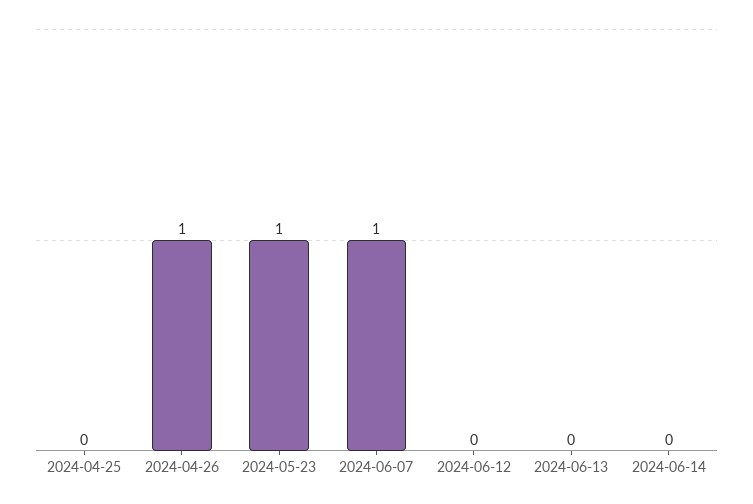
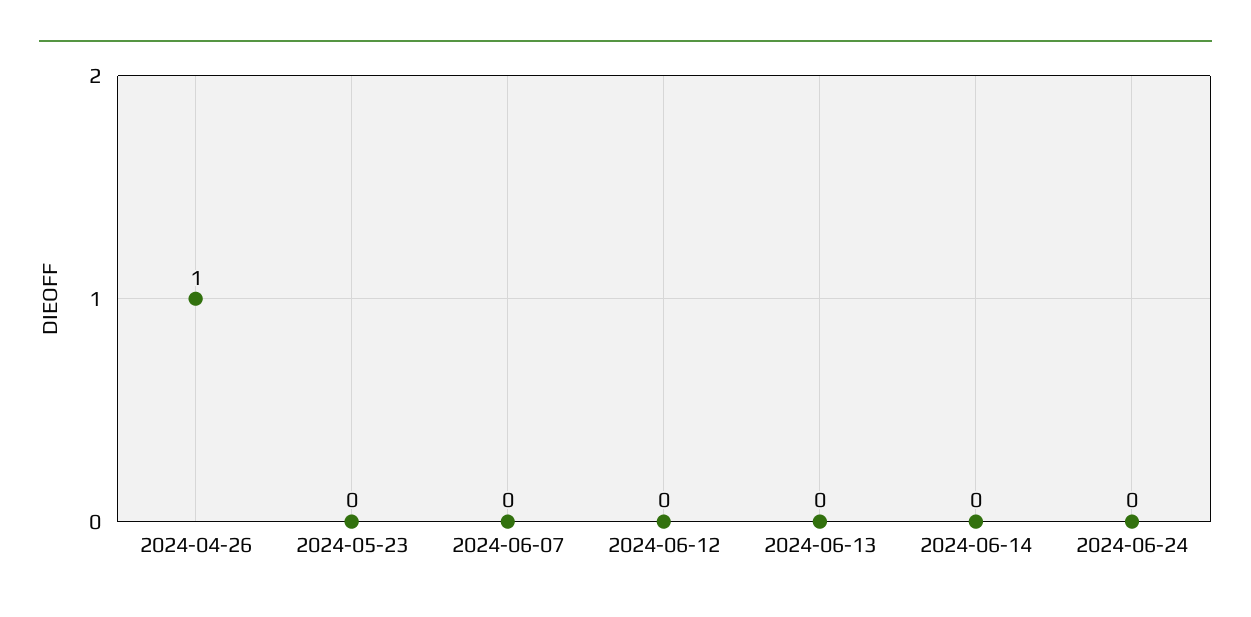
2024-04-25: 0 -> none
2024-05-23: 1 -> 0
2024-06-07: 1 -> 0
2024-06-24: none -> 0

